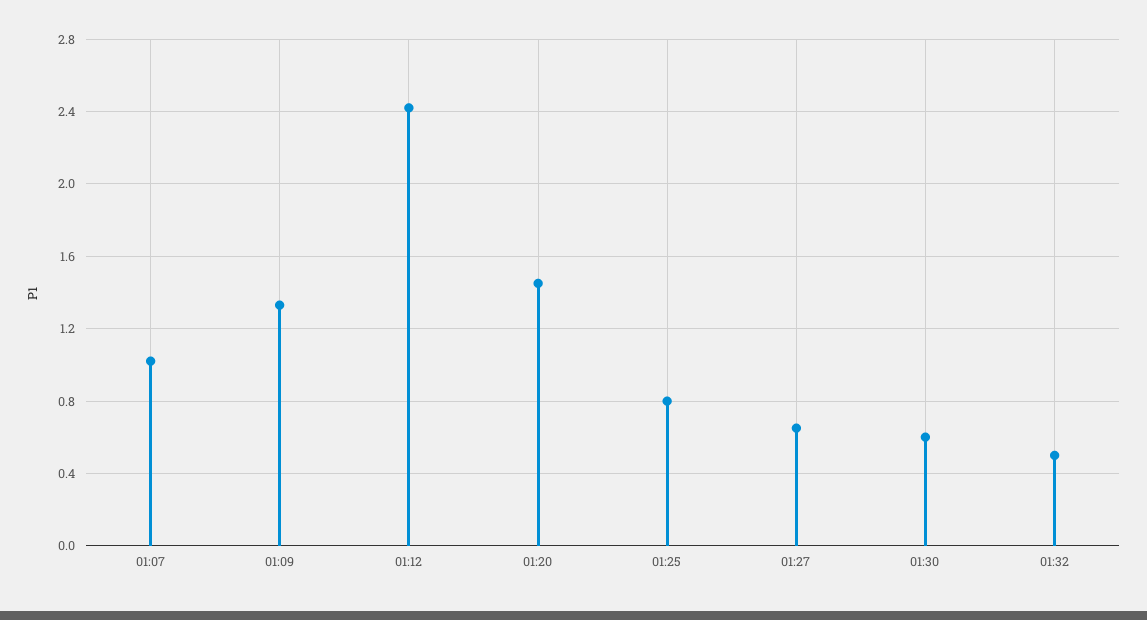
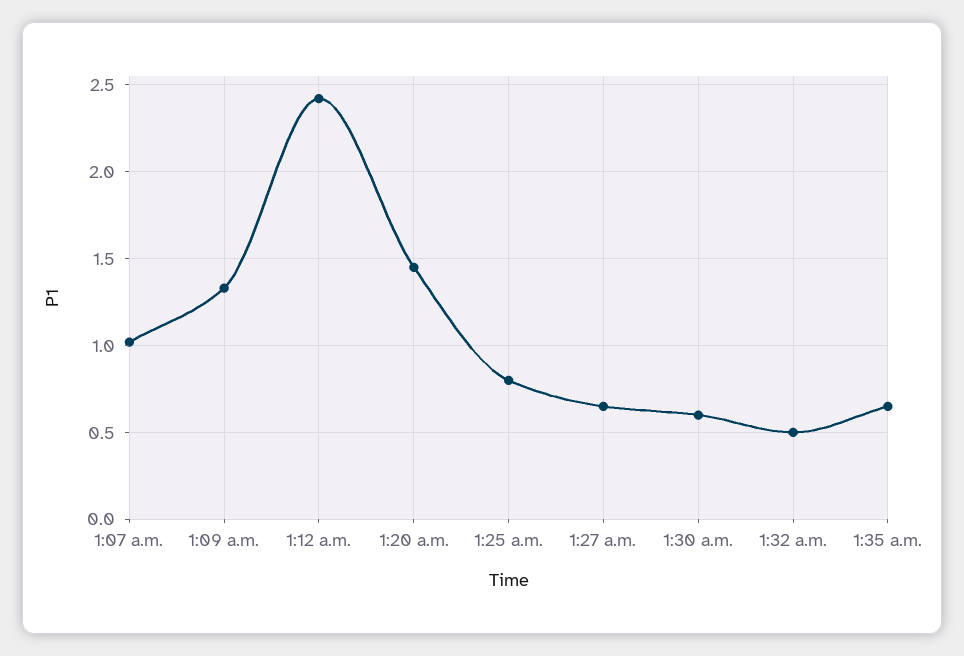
1:35 a.m.: none -> 0.65

